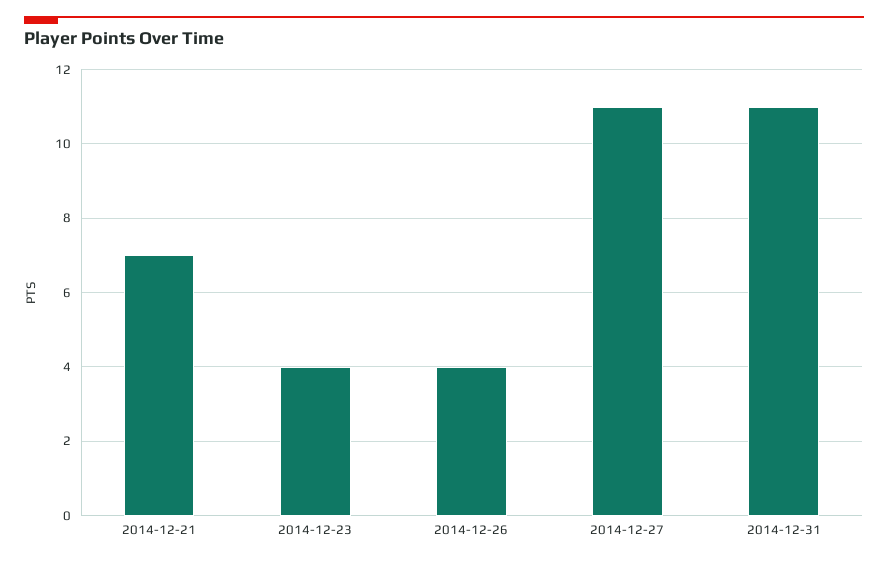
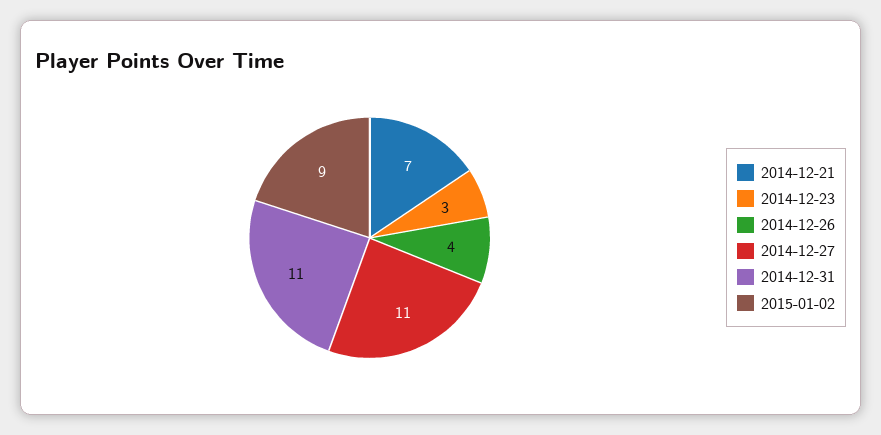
2014-12-23: 4 -> 3
2015-01-02: none -> 9

